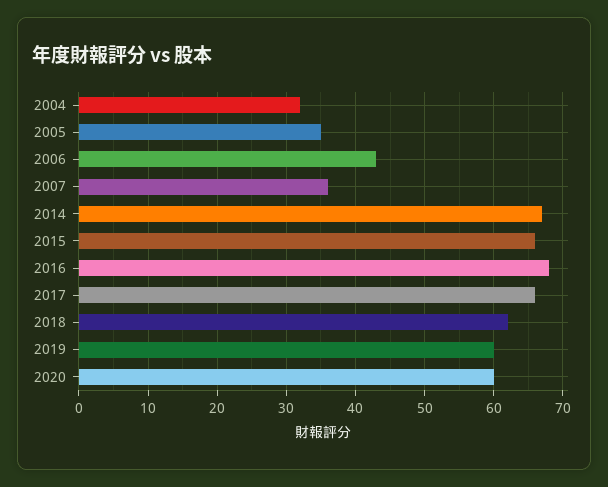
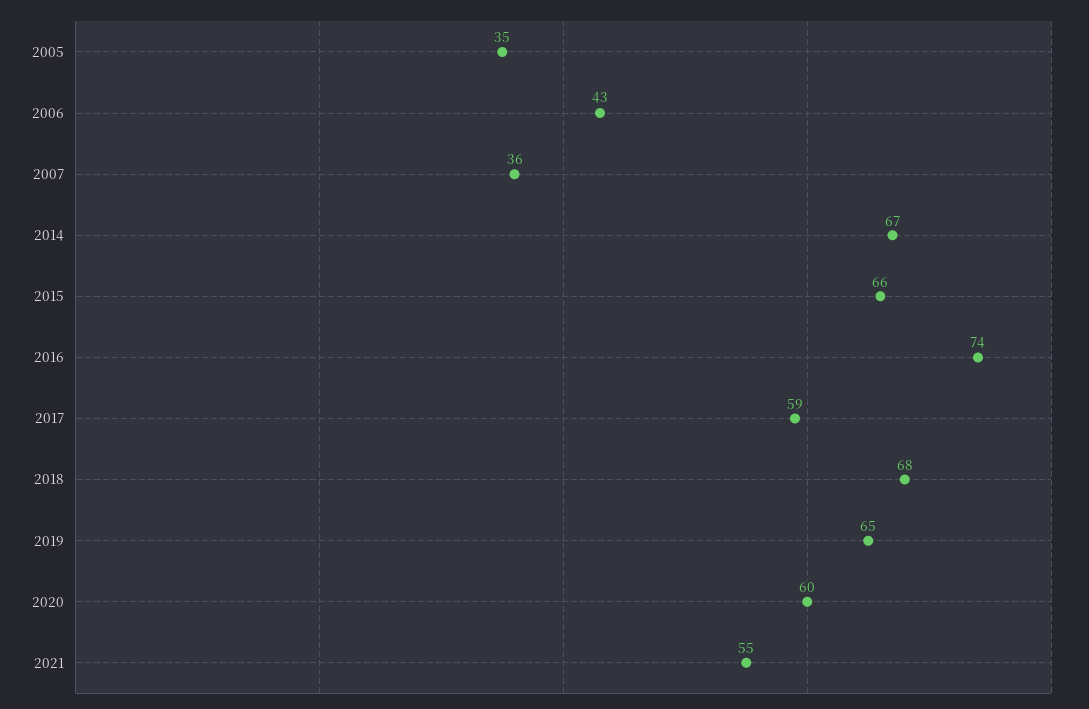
2004: 32 -> none
2016: 68 -> 74
2017: 66 -> 59
2018: 62 -> 68
2019: 60 -> 65
2021: none -> 55

